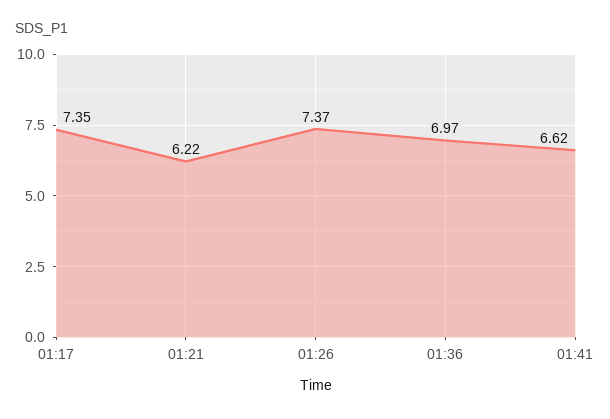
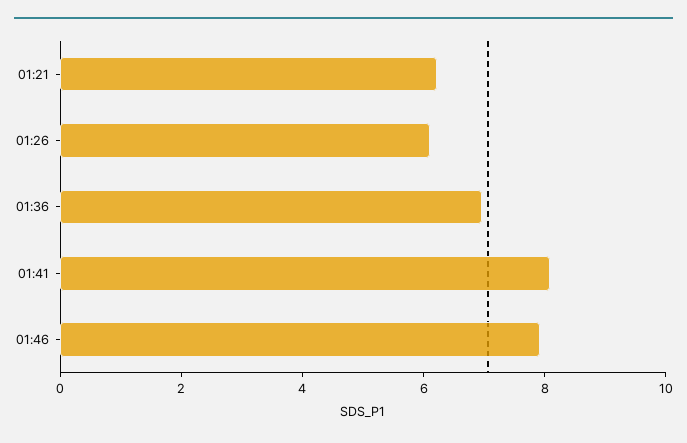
01:17: 7.35 -> none
01:26: 7.37 -> 6
01:41: 6.62 -> 8
01:46: none -> 8

